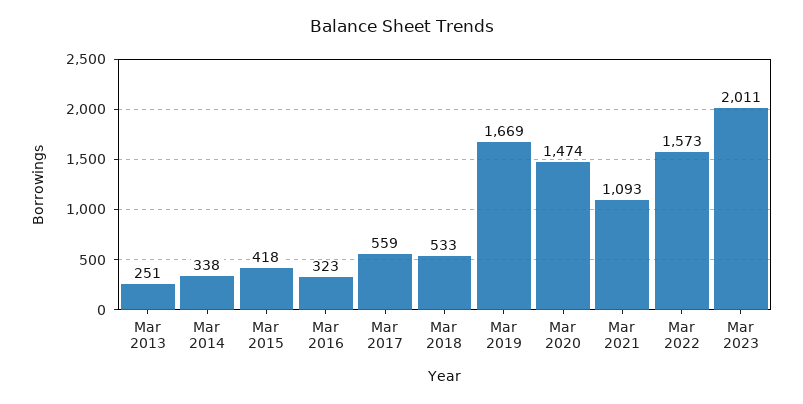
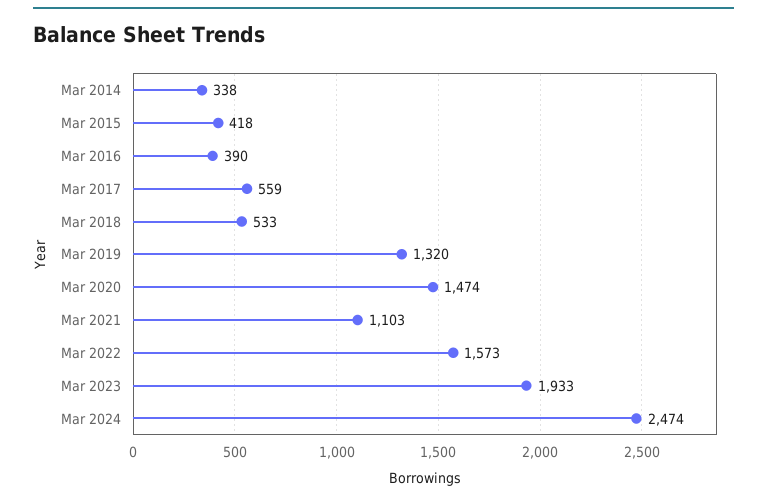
Mar 2013: 251 -> none
Mar 2016: 323 -> 390
Mar 2019: 1669 -> 1320
Mar 2021: 1093 -> 1103
Mar 2023: 2011 -> 1933
Mar 2024: none -> 2474

